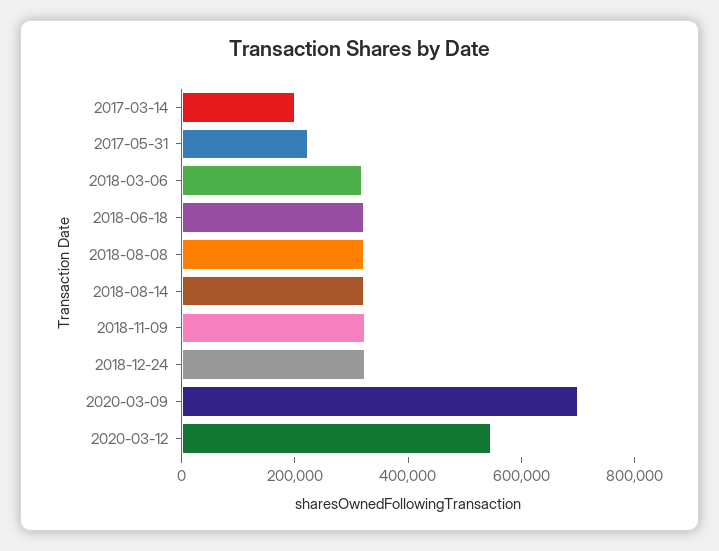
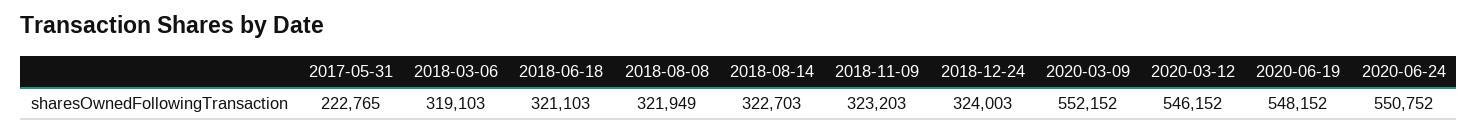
2017-03-14: 200000 -> none
2020-03-09: 700000 -> 552152
2020-06-19: none -> 548152
2020-06-24: none -> 550752

